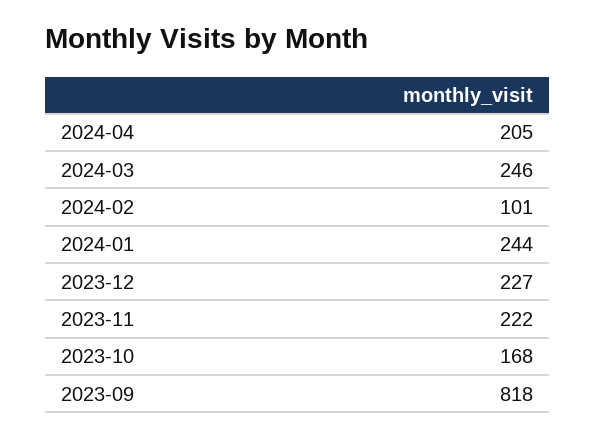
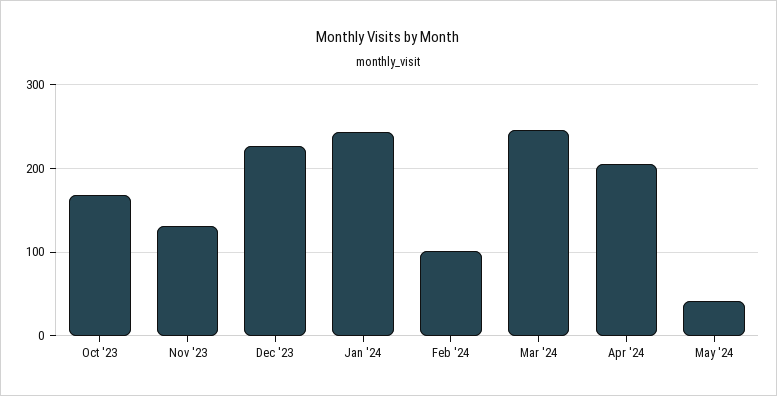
2023-11: 222 -> 130
2023-09: 818 -> none
May '24: none -> 40

